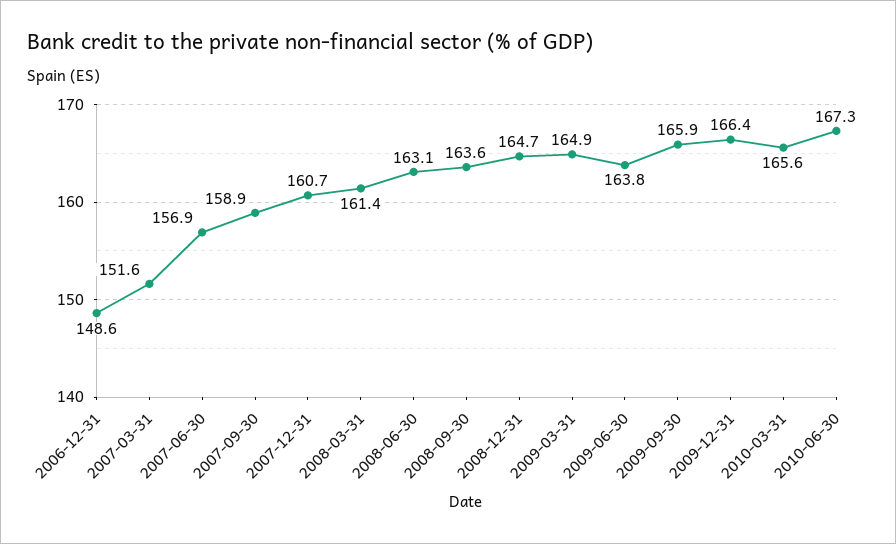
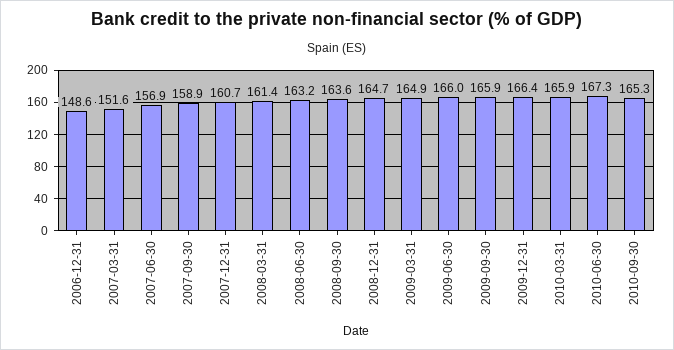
2008-06-30: 163.1 -> 163.2
2009-06-30: 163.8 -> 166
2010-03-31: 165.6 -> 165.9
2010-09-30: none -> 165.3

